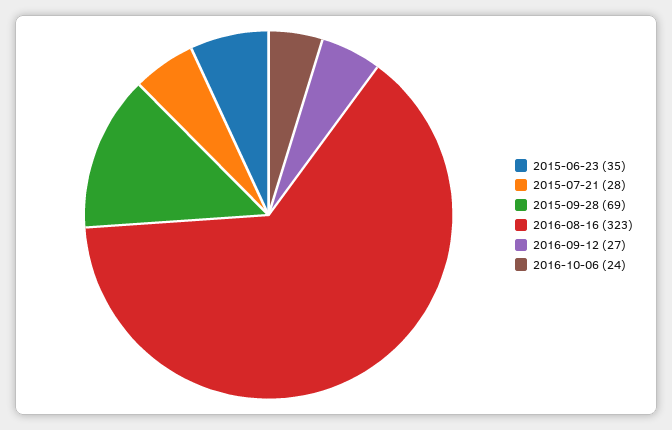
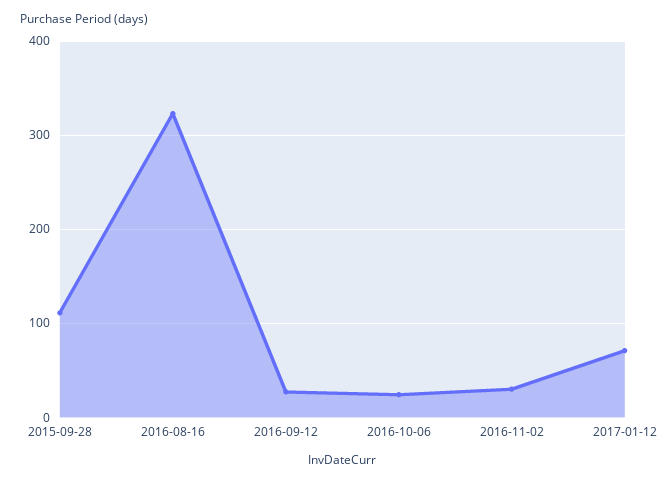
2015-06-23: 35 -> none
2015-07-21: 28 -> none
2015-09-28: 69 -> 110
2016-11-02: none -> 30
2017-01-12: none -> 70

